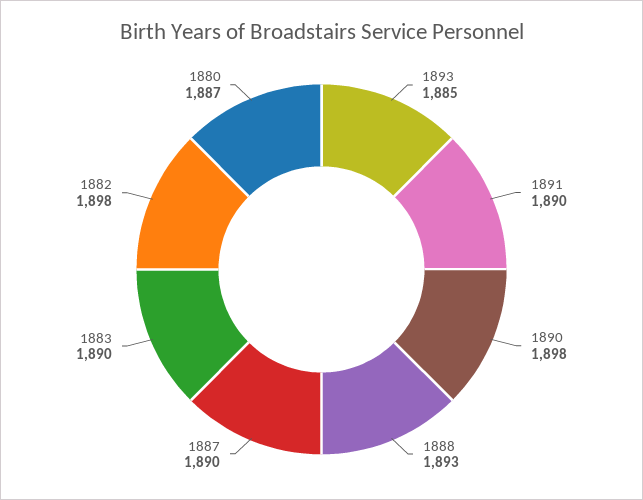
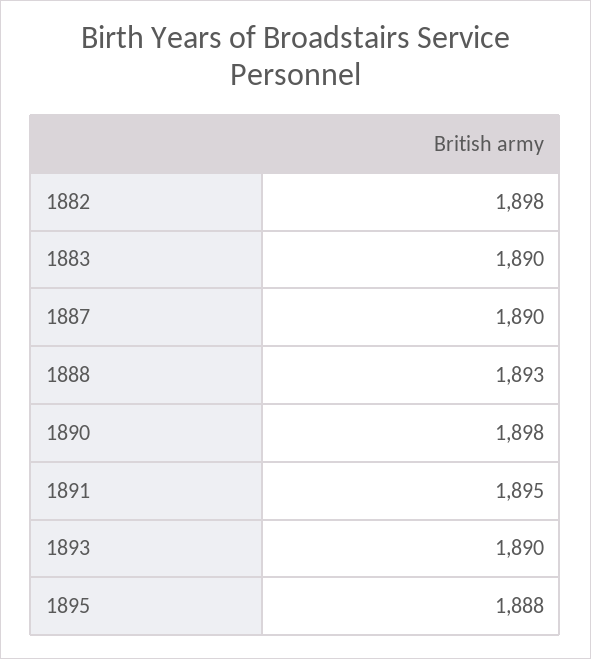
1893: 1885 -> 1890
1891: 1890 -> 1895
1880: 1887 -> none
1895: none -> 1888

